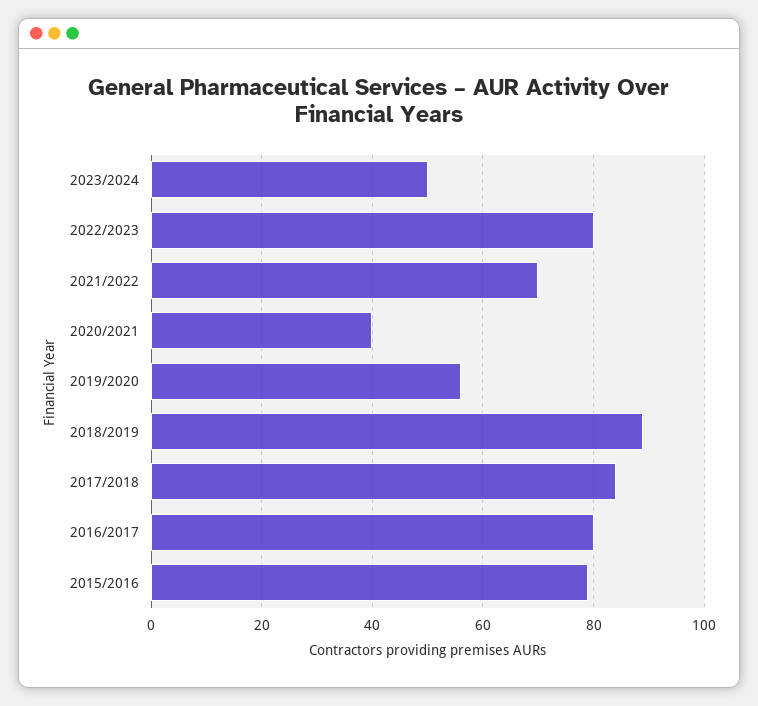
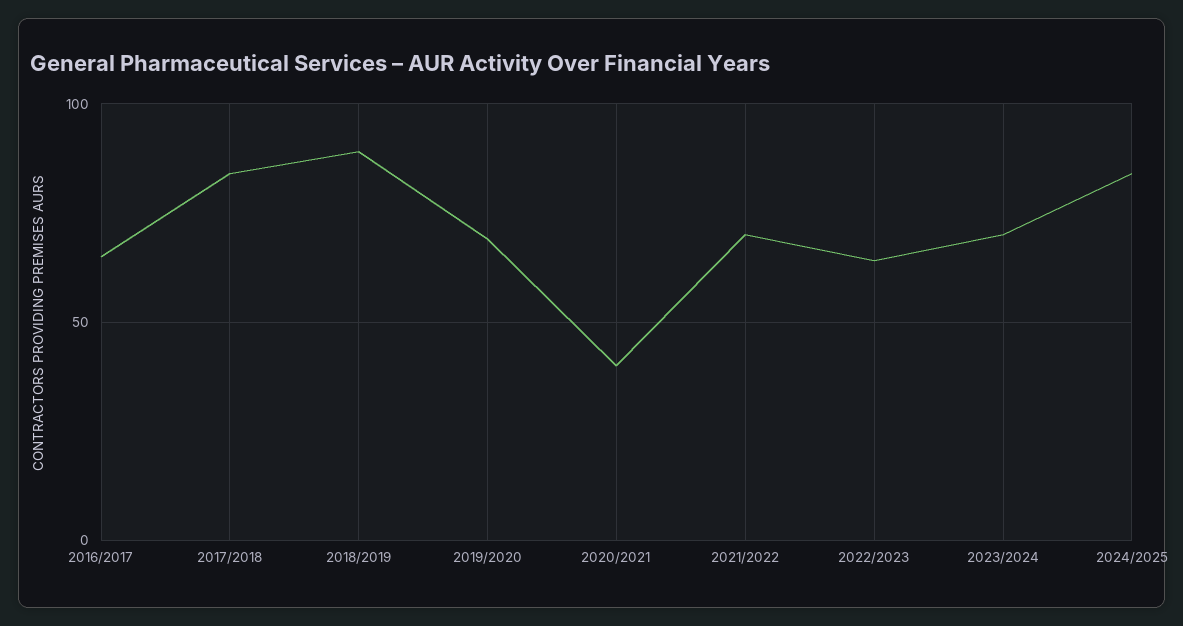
2023/2024: 50 -> 70
2022/2023: 80 -> 65
2019/2020: 55 -> 70
2016/2017: 80 -> 65
2015/2016: 80 -> none
2024/2025: none -> 85

